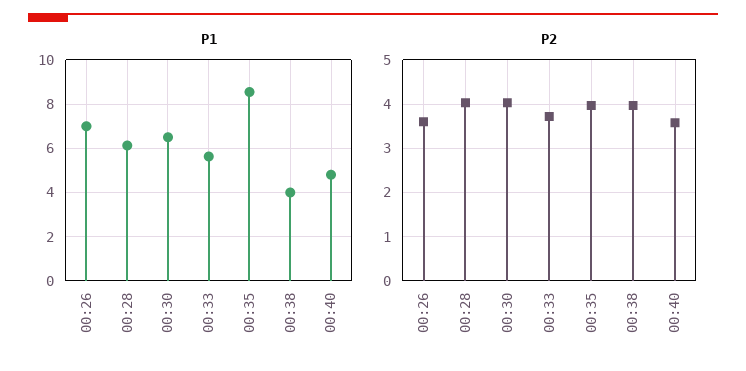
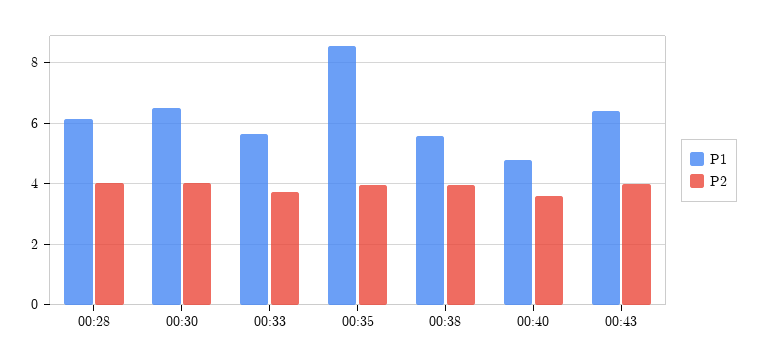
P1, 00:26: 7 -> none
P1, 00:38: 4 -> 5.6
P2, 00:26: 3.6 -> none
P1, 00:43: none -> 6.4
P2, 00:43: none -> 4

